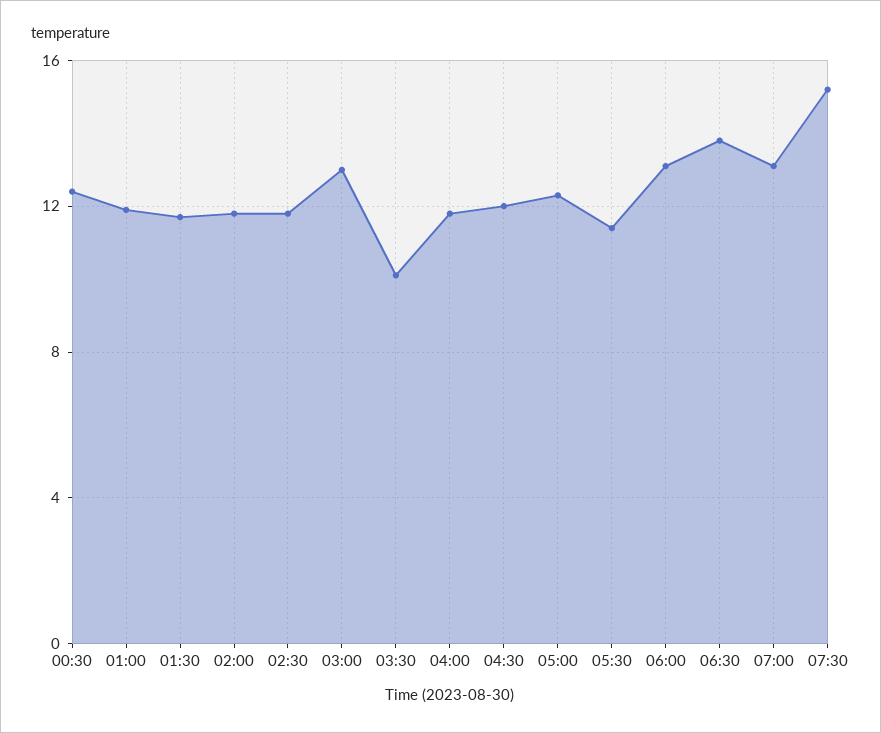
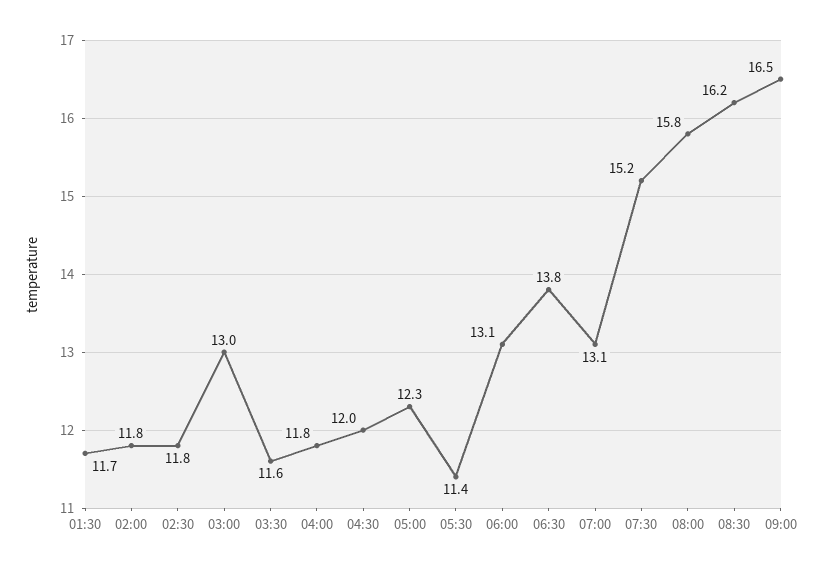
00:30: 12.5 -> none
01:00: 12 -> none
03:30: 10 -> 11.6
08:00: none -> 15.8
08:30: none -> 16.2
09:00: none -> 16.5

